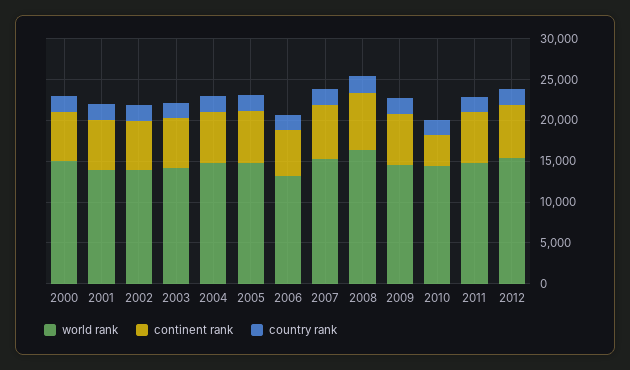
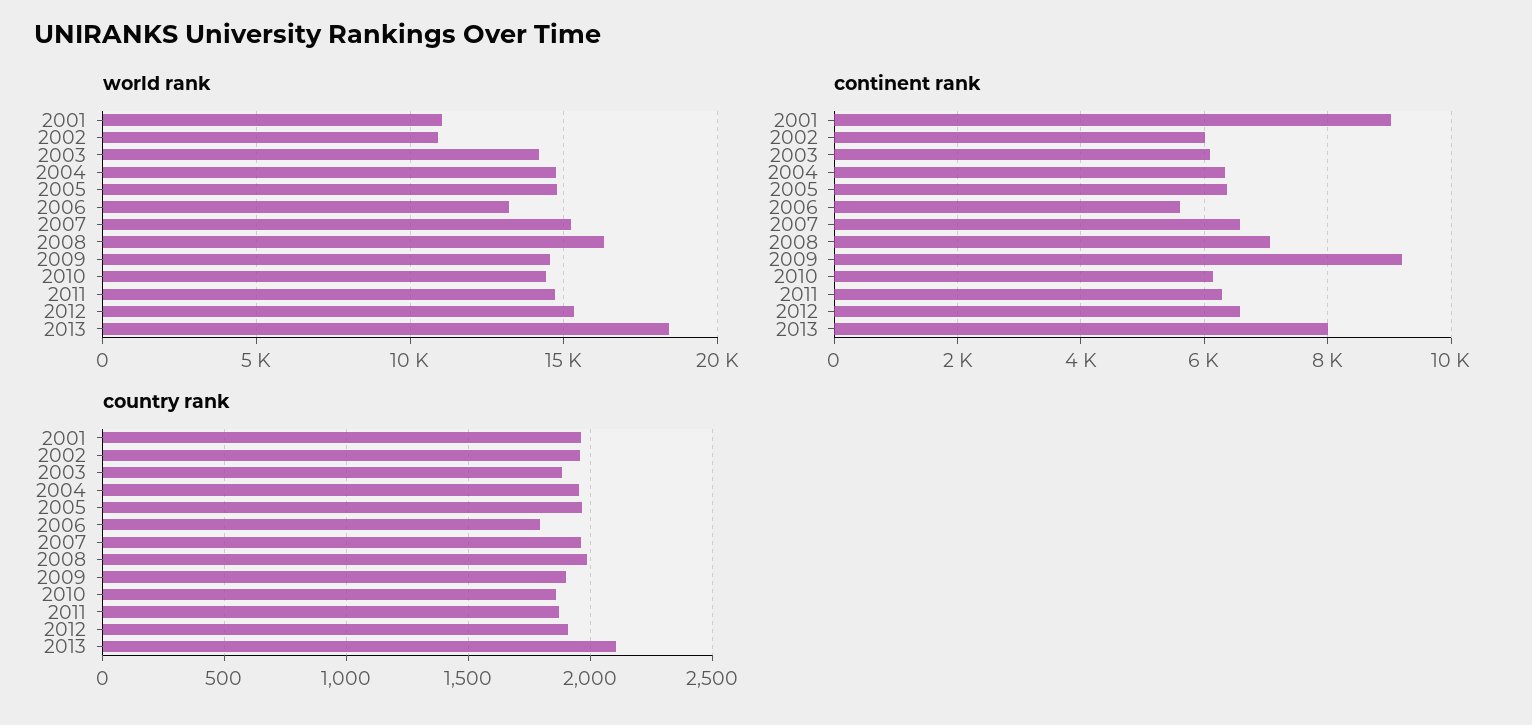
world rank, 2000: 15000 -> none
continent rank, 2000: 6000 -> none
country rank, 2000: 2000 -> none
world rank, 2001: 14000 -> 11000
continent rank, 2001: 6000 -> 9000
world rank, 2002: 14000 -> 11000
continent rank, 2009: 6000 -> 9200
continent rank, 2010: 4000 -> 6200
world rank, 2013: none -> 18500
continent rank, 2013: none -> 8000
country rank, 2013: none -> 2100

